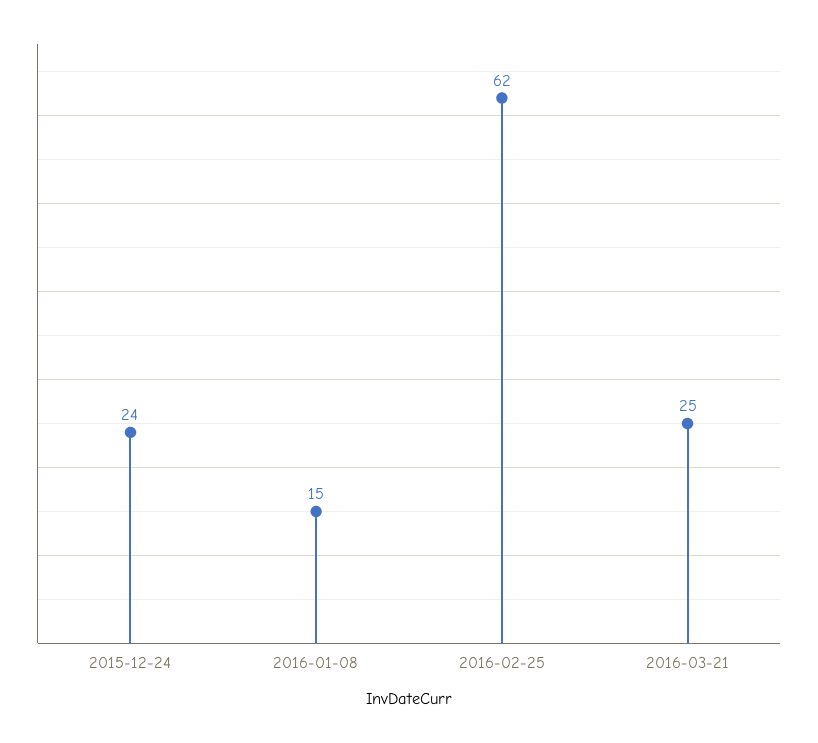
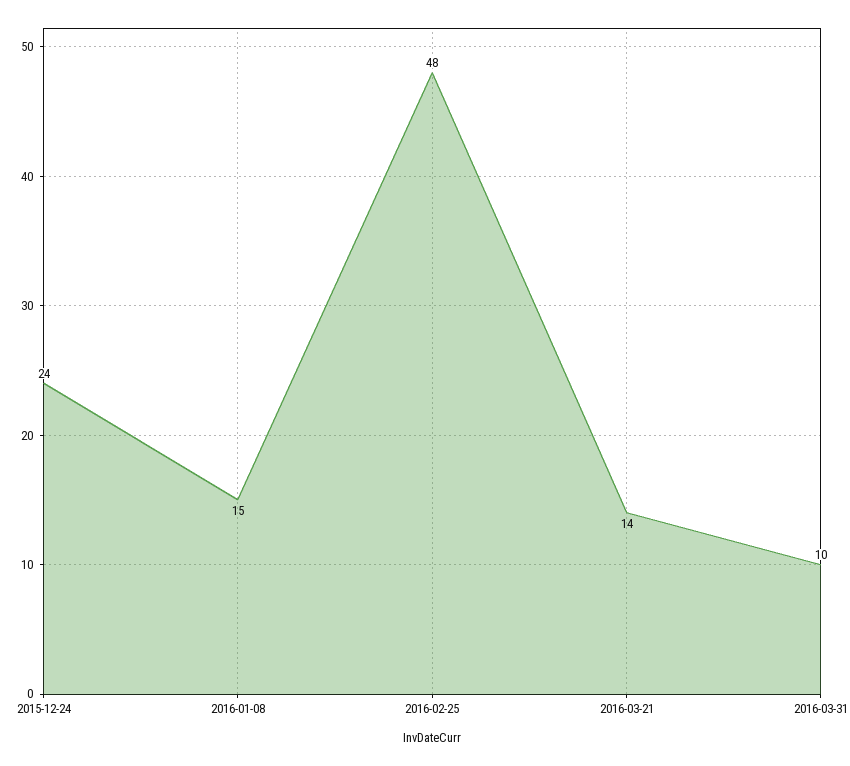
2016-02-25: 62 -> 48
2016-03-21: 25 -> 14
2016-03-31: none -> 10

